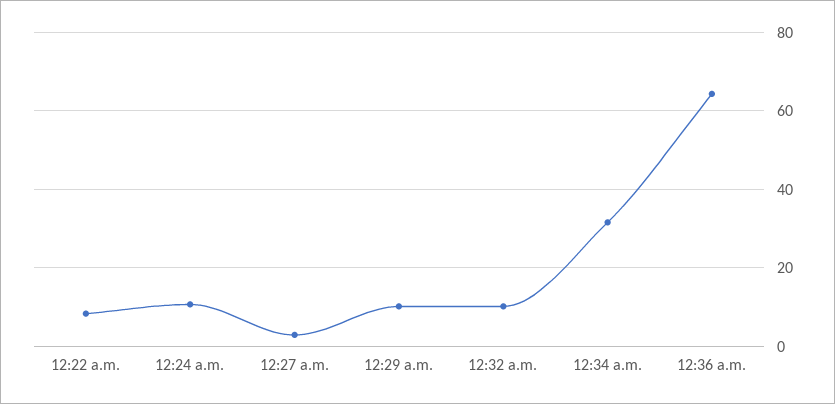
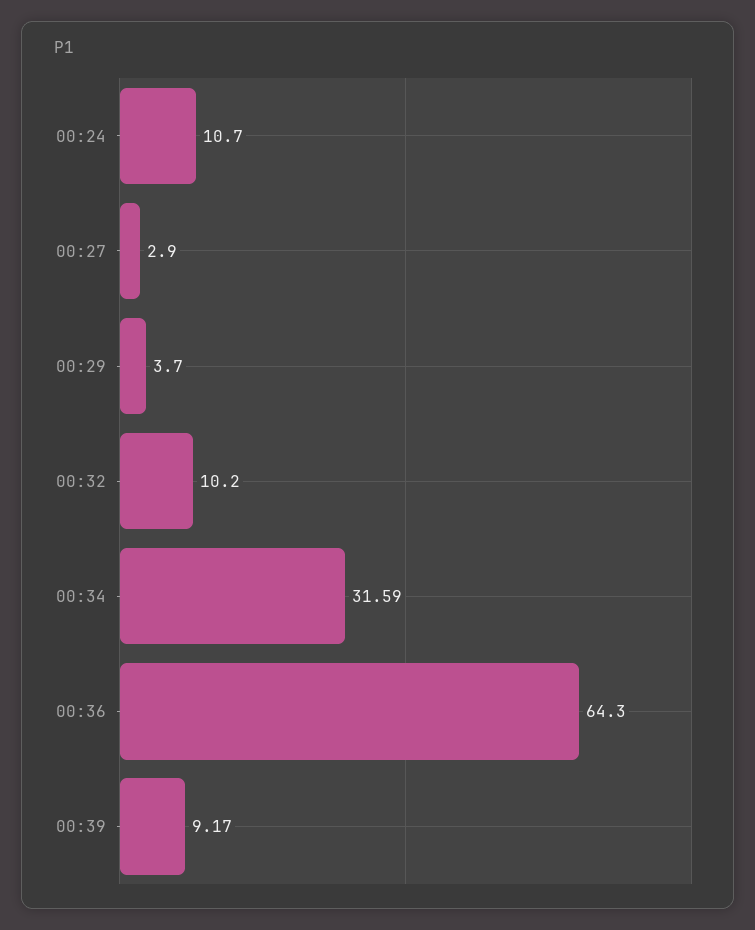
12:22 a.m.: 8 -> none
12:29 a.m.: 10 -> 3.7
00:39: none -> 9.17

